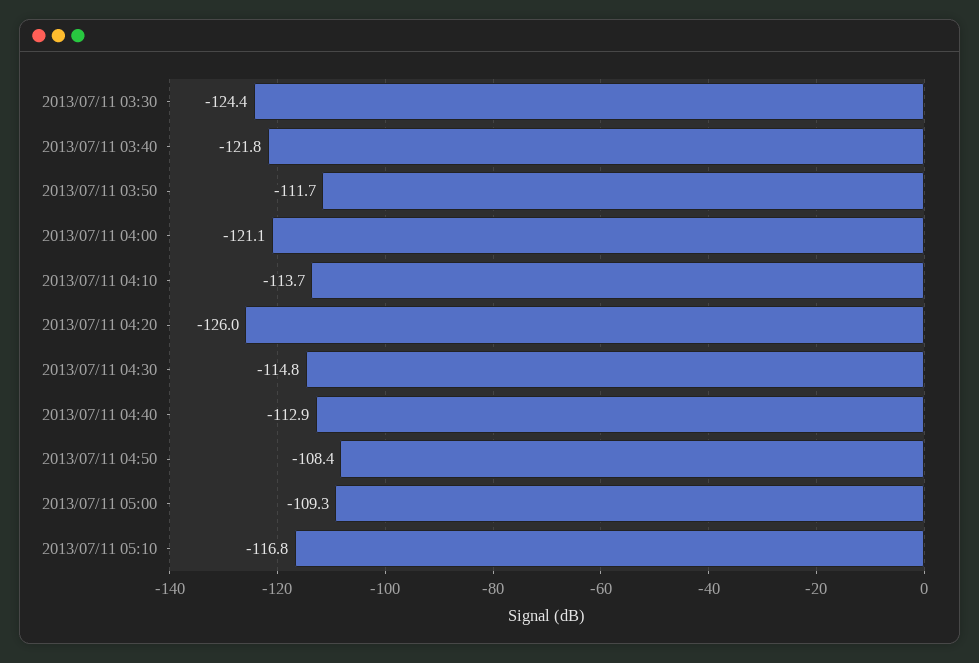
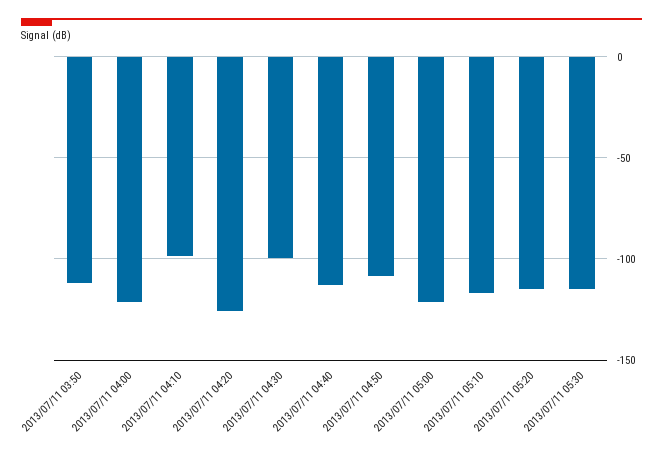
2013/07/11 03:30: -124.4 -> none
2013/07/11 03:40: -121.8 -> none
2013/07/11 04:10: -113.7 -> -100
2013/07/11 04:30: -114.8 -> -100
2013/07/11 05:00: -109.3 -> -120
2013/07/11 05:20: none -> -115
2013/07/11 05:30: none -> -115

